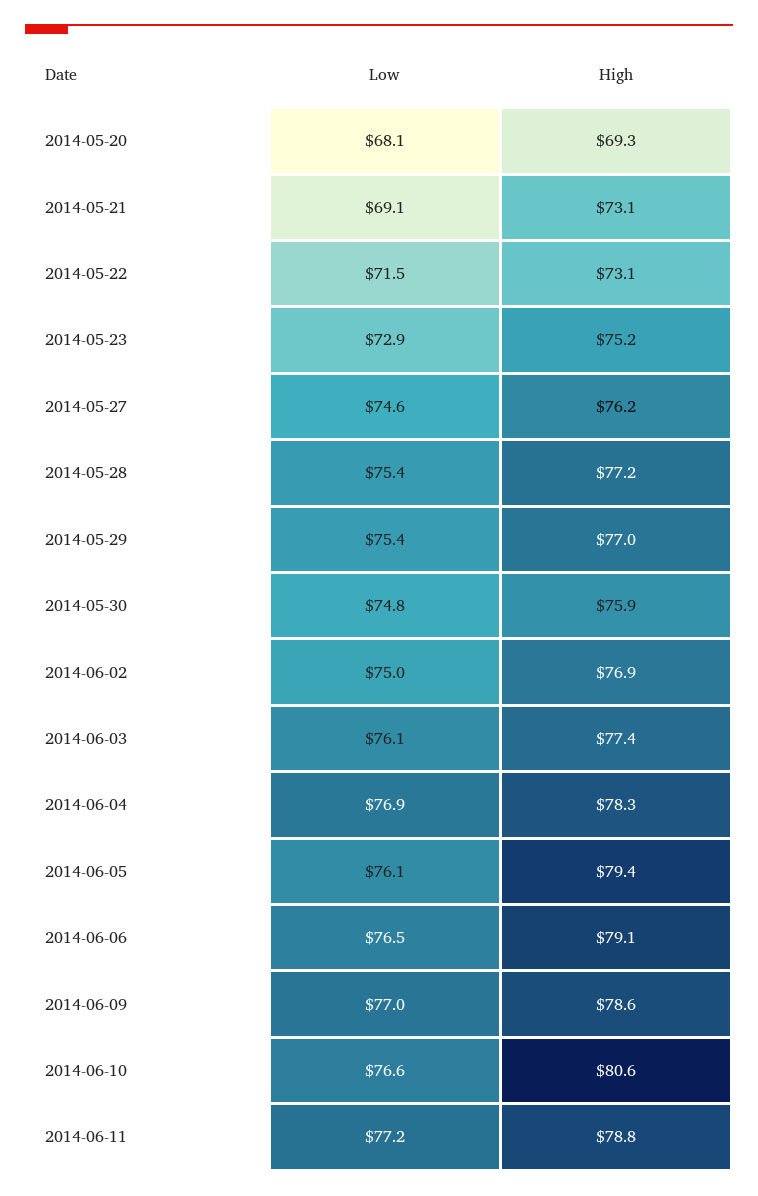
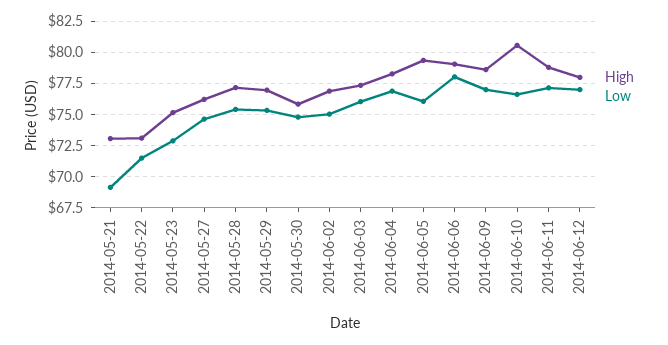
Low, 2014-05-20: 68.1 -> none
High, 2014-05-20: 69.3 -> none
Low, 2014-06-06: 76.5 -> 78
High, 2014-06-12: none -> 78
Low, 2014-06-12: none -> 77

